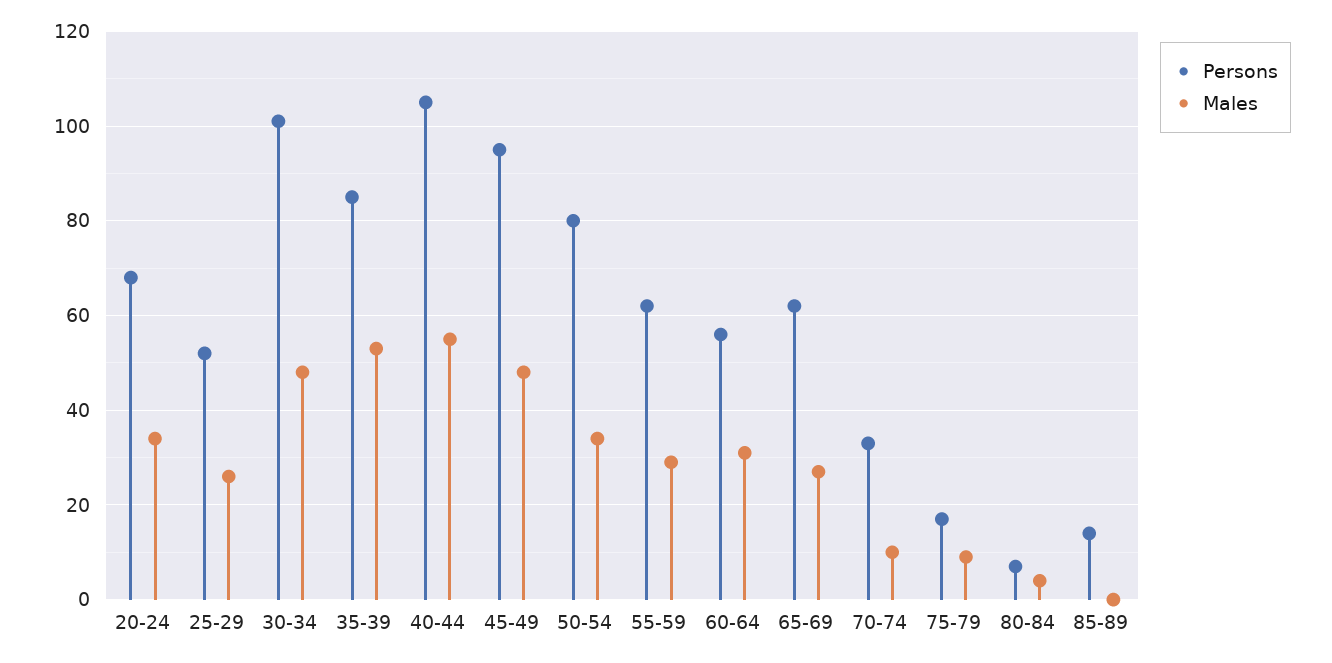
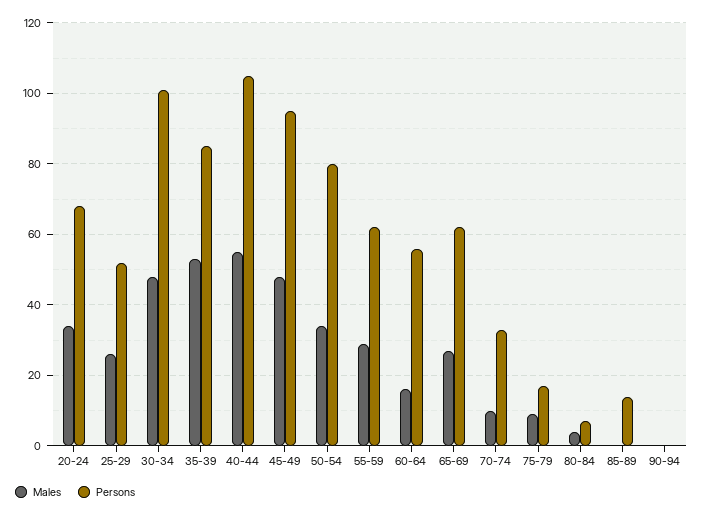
Males, 60-64: 30 -> 15
Males, 90-94: none -> 0
Persons, 90-94: none -> 0

